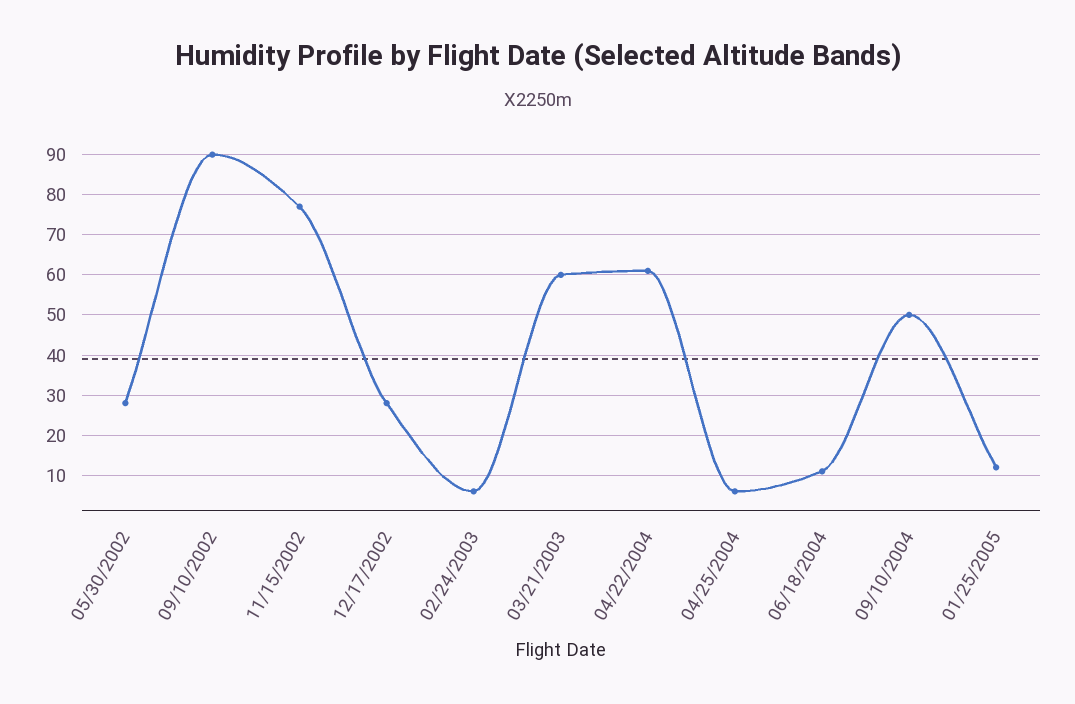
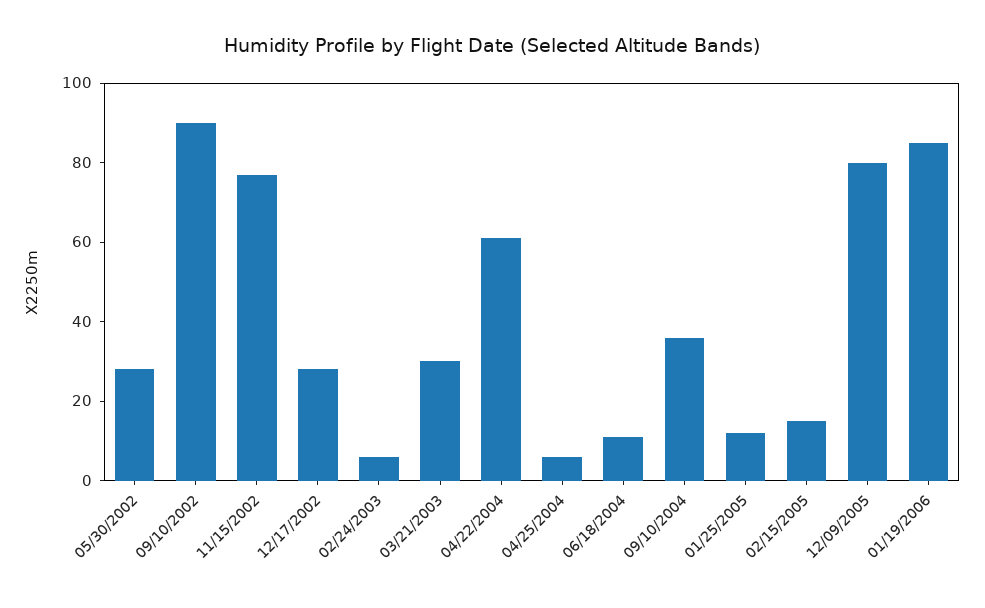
03/21/2003: 60 -> 30
09/10/2004: 50 -> 35
02/15/2005: none -> 15
12/09/2005: none -> 80
01/19/2006: none -> 85

